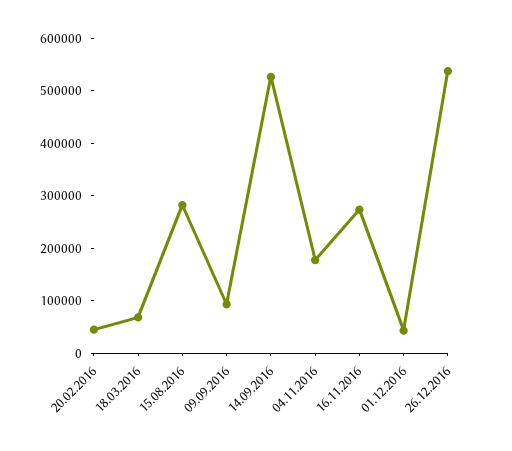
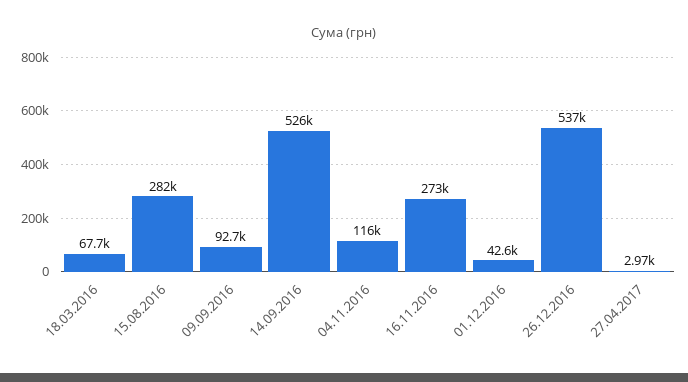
20.02.2016: 40000 -> none
04.11.2016: 180000 -> 116000
27.04.2017: none -> 2970

